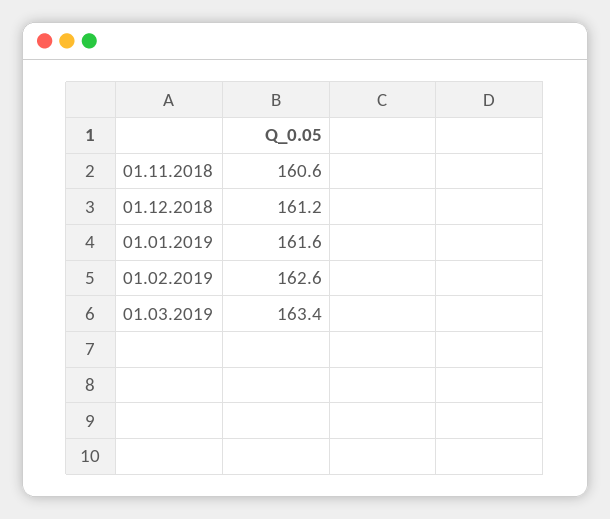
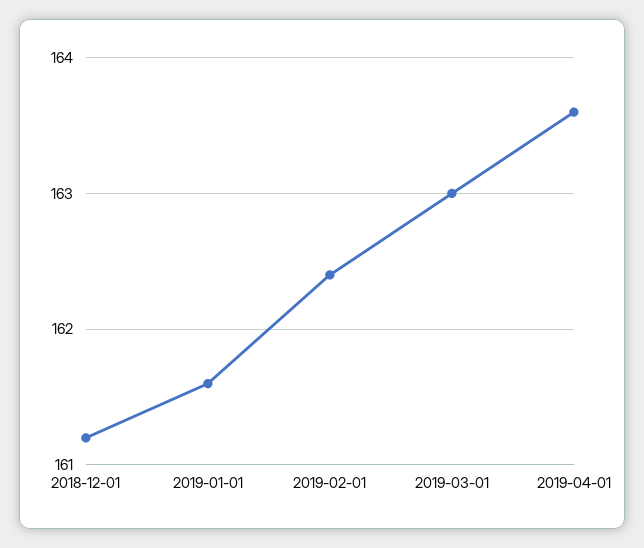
01.11.2018: 160.6 -> none
01.02.2019: 162.6 -> 162.4
01.03.2019: 163.4 -> 163
2019-04-01: none -> 163.6

